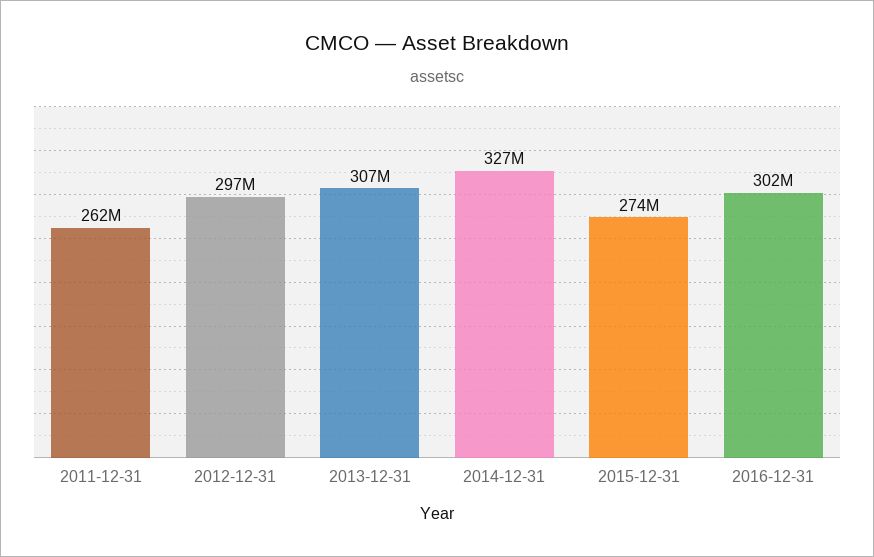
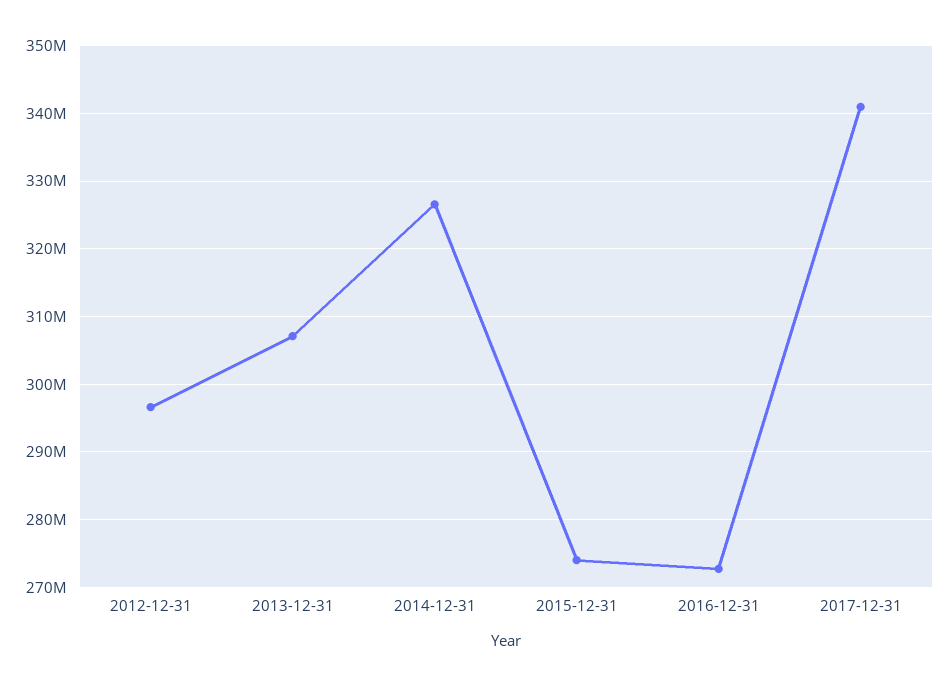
2011-12-31: 262000000 -> none
2016-12-31: 302000000 -> 273000000
2017-12-31: none -> 341000000

